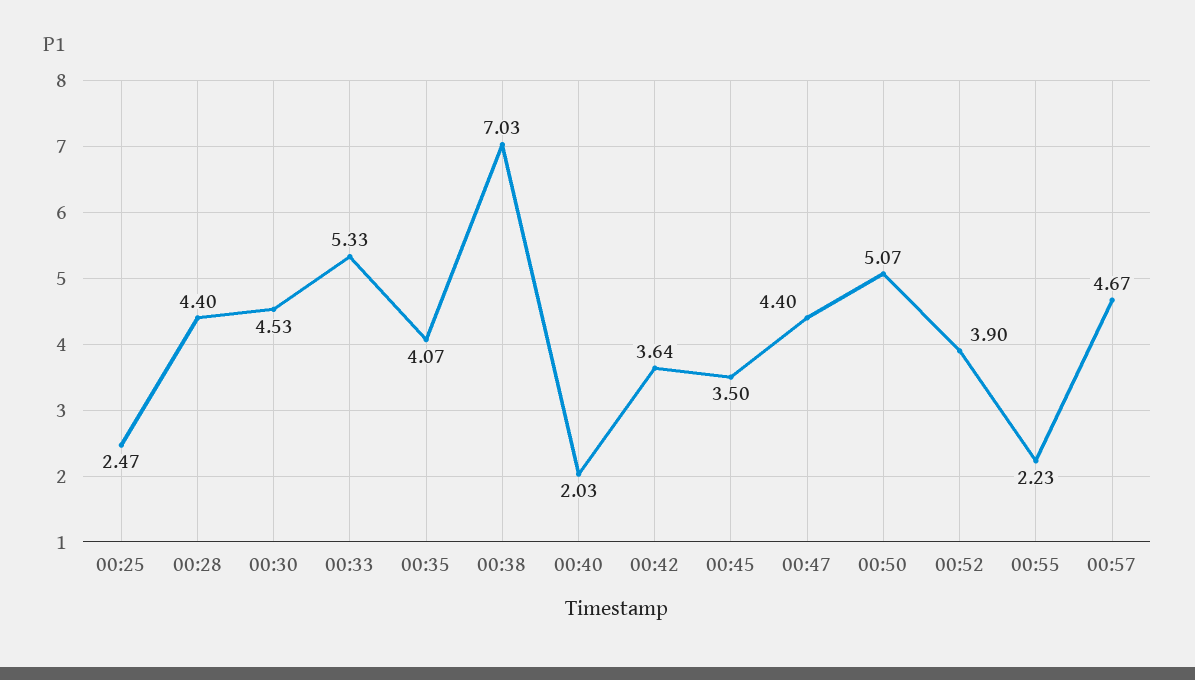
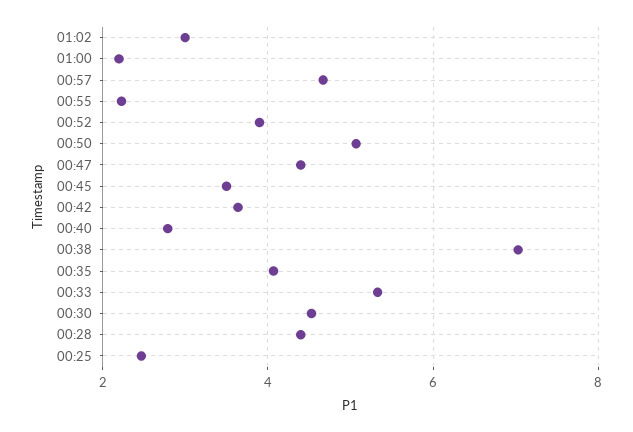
00:40: 2.03 -> 2.8
01:02: none -> 3
01:00: none -> 2.2

